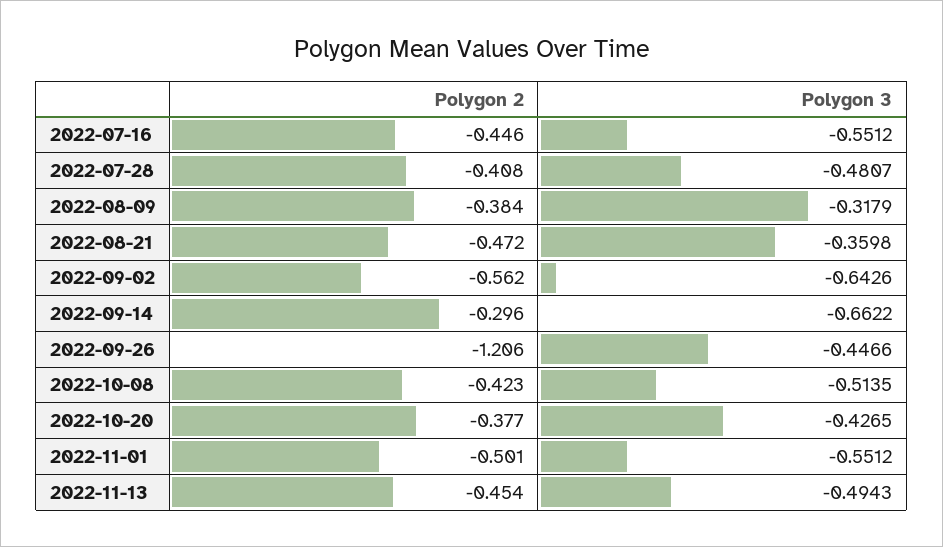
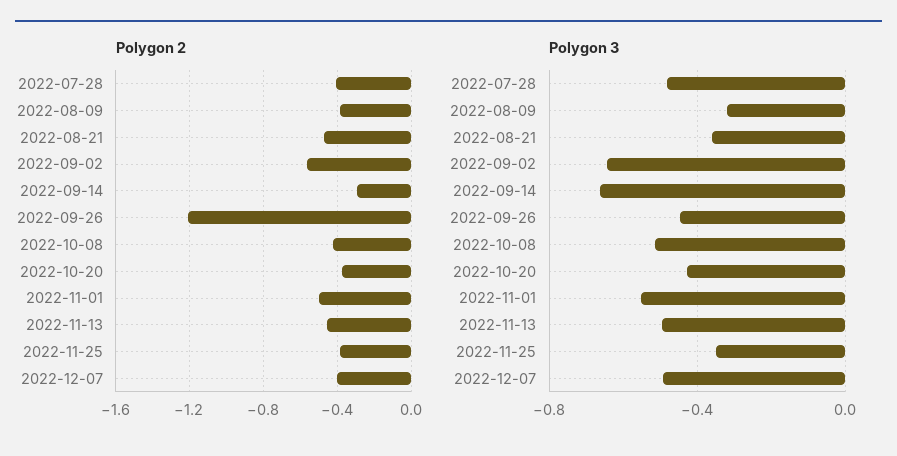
Polygon 2, 2022-07-16: -0.446 -> none
Polygon 3, 2022-07-16: -0.5512 -> none
Polygon 2, 2022-11-25: none -> -0.4
Polygon 2, 2022-12-07: none -> -0.4
Polygon 3, 2022-11-25: none -> -0.35
Polygon 3, 2022-12-07: none -> -0.5

